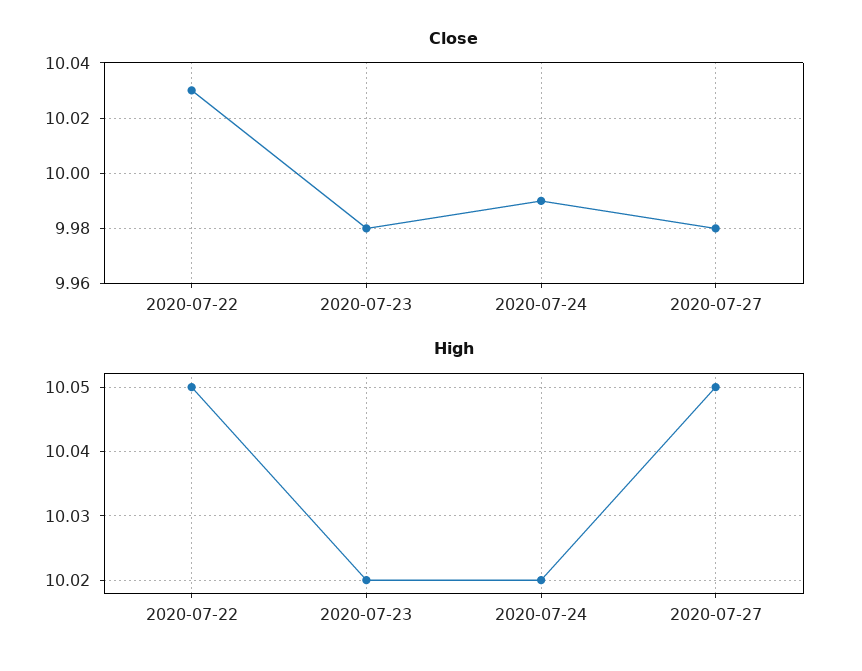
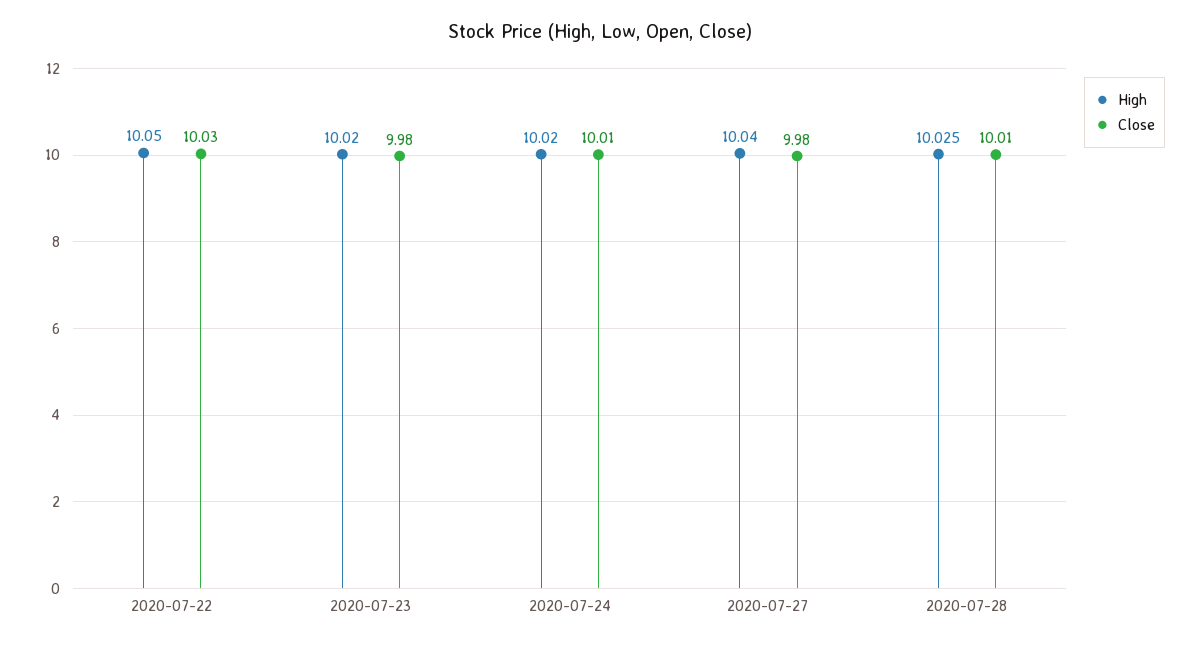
Close, 2020-07-24: 9.99 -> 10.01
High, 2020-07-27: 10.05 -> 10.04
High, 2020-07-28: none -> 10.025
Close, 2020-07-28: none -> 10.01

